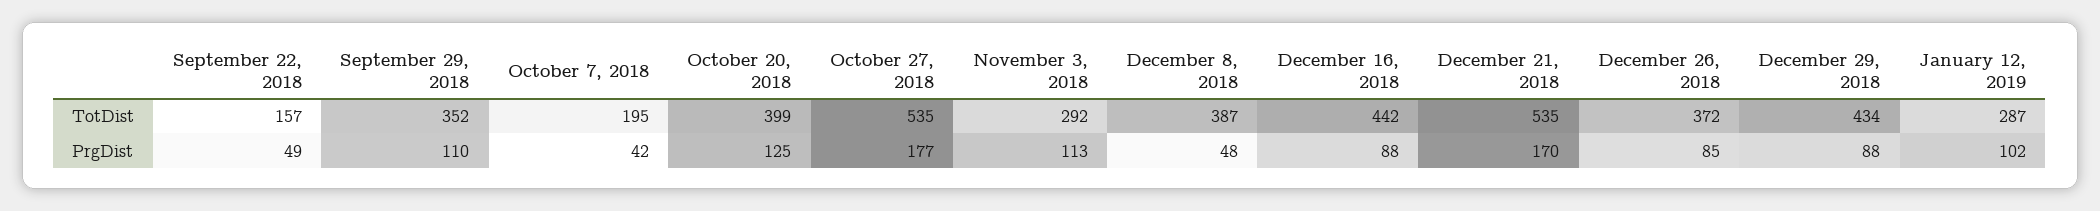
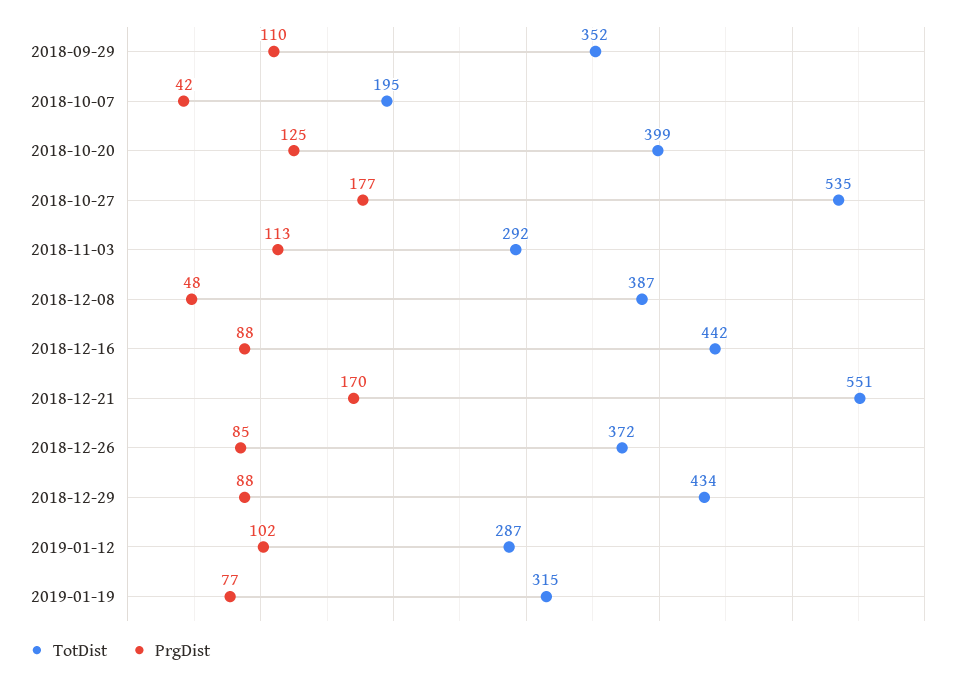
TotDist, September 22, 2018: 157 -> none
TotDist, December 21, 2018: 535 -> 551
PrgDist, September 22, 2018: 49 -> none
TotDist, 2019-01-19: none -> 315
PrgDist, 2019-01-19: none -> 77

